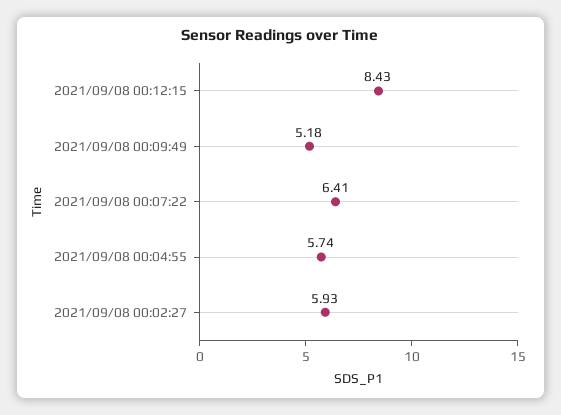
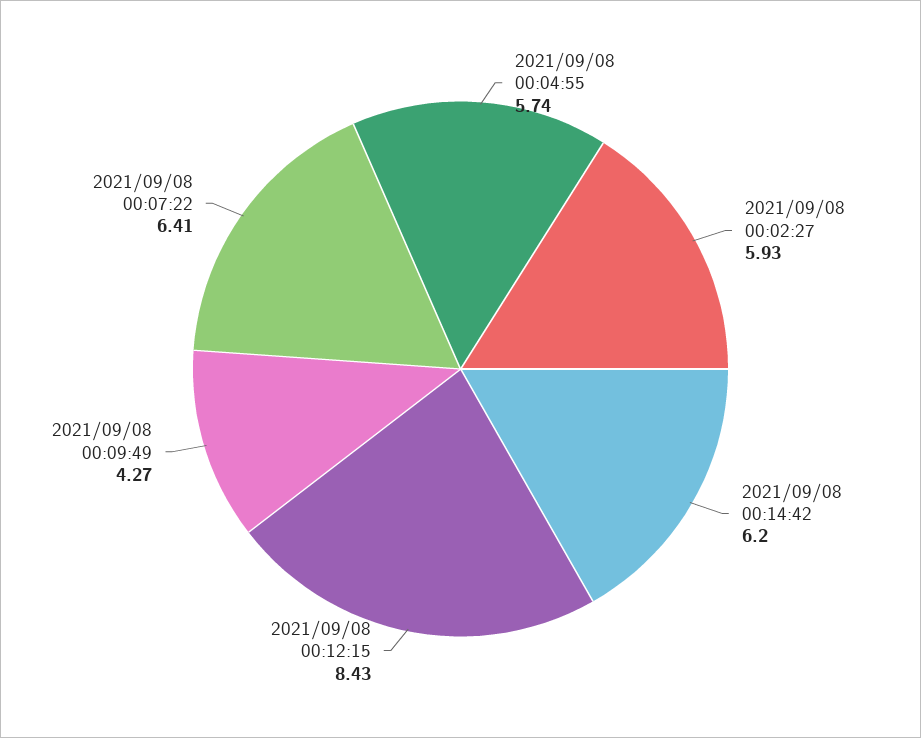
2021/09/08 00:09:49: 5.18 -> 4.27
2021/09/08 00:14:42: none -> 6.2

